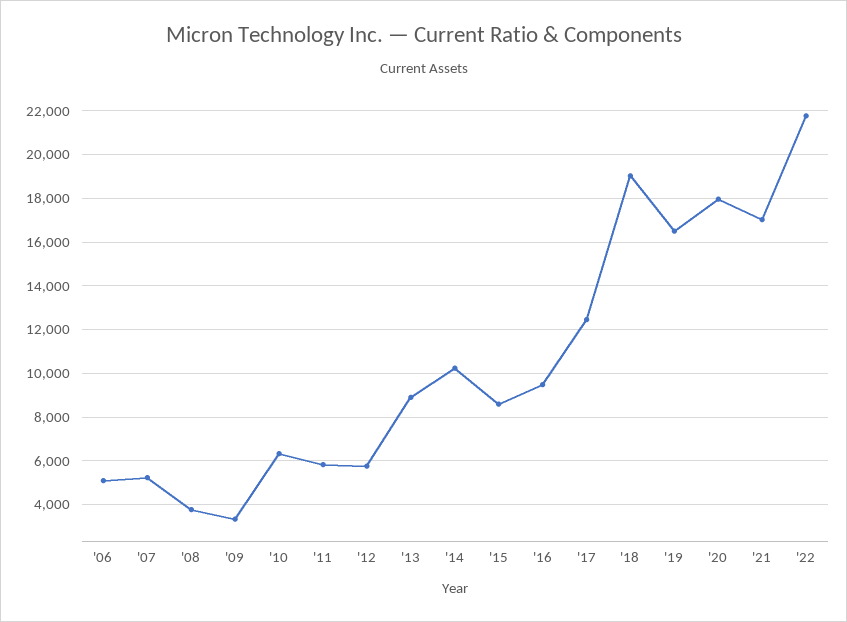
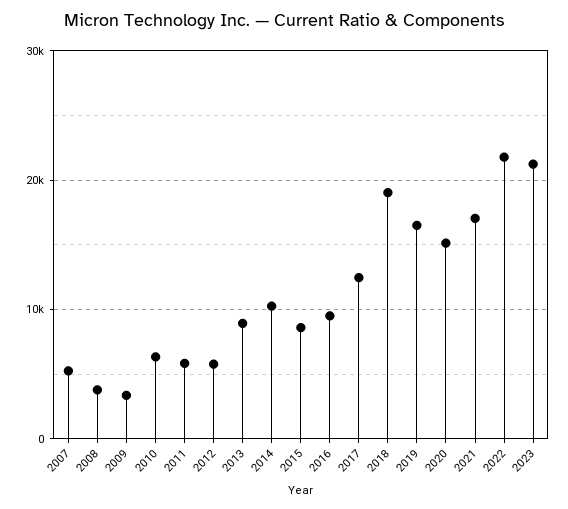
'06: 5000 -> none
'20: 18000 -> 15000
2023: none -> 21000

